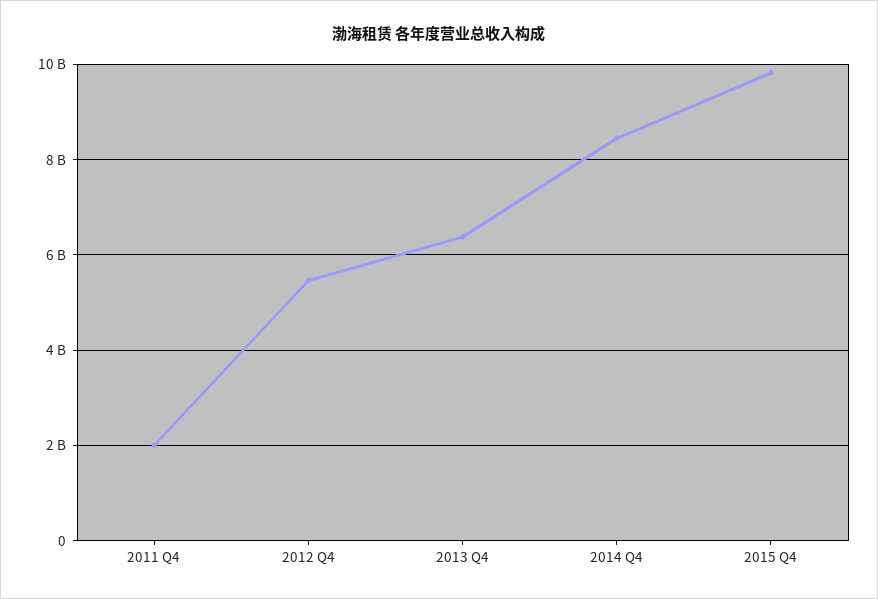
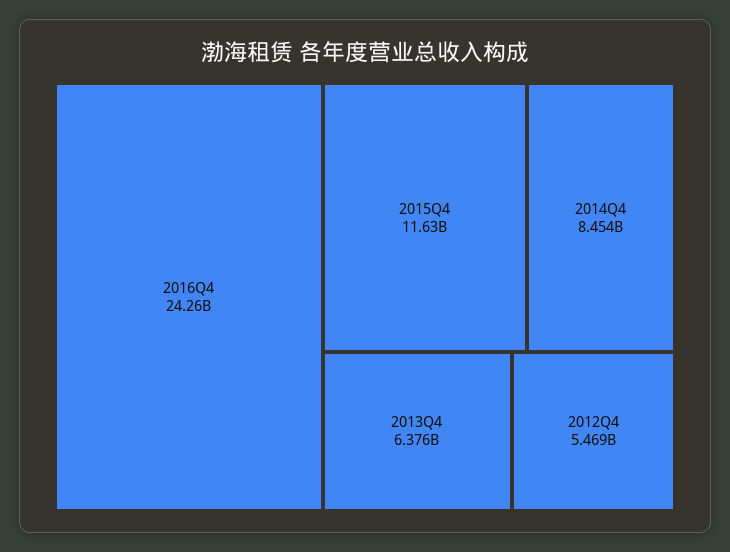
2011 Q4: 2000000000 -> none
2015 Q4: 9800000000 -> 11630000000
2016Q4: none -> 24260000000

